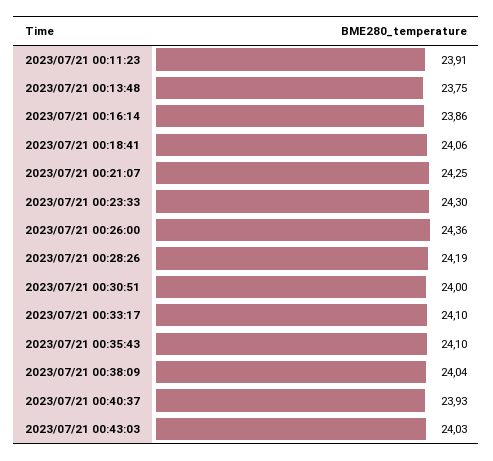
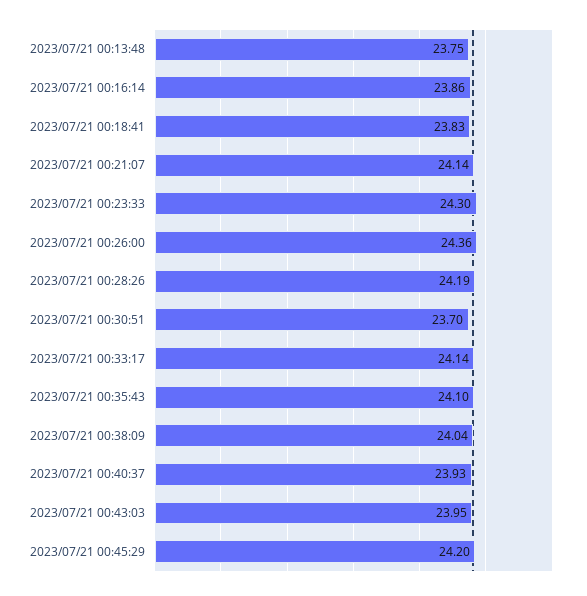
2023/07/21 00:11:23: 23.91 -> none
2023/07/21 00:18:41: 24.06 -> 23.83
2023/07/21 00:21:07: 24.25 -> 24.14
2023/07/21 00:30:51: 24 -> 23.7
2023/07/21 00:33:17: 24.1 -> 24.14
2023/07/21 00:43:03: 24.03 -> 23.95
2023/07/21 00:45:29: none -> 24.2

